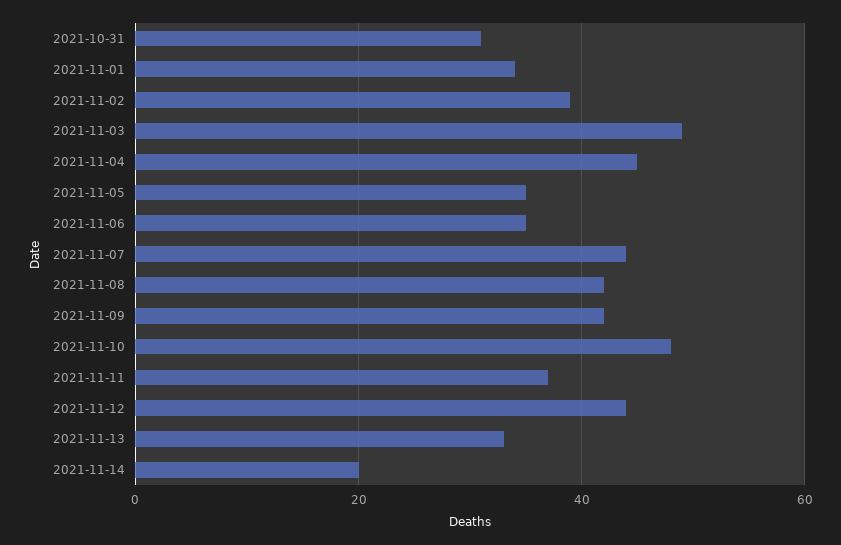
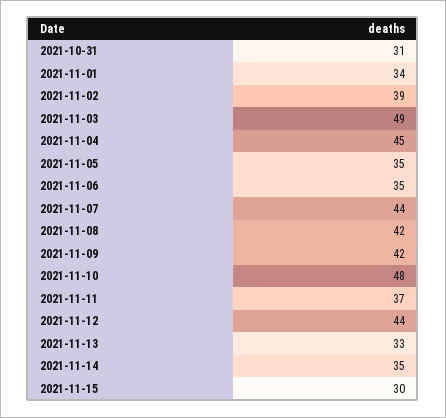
2021-11-14: 20 -> 35
2021-11-15: none -> 30

